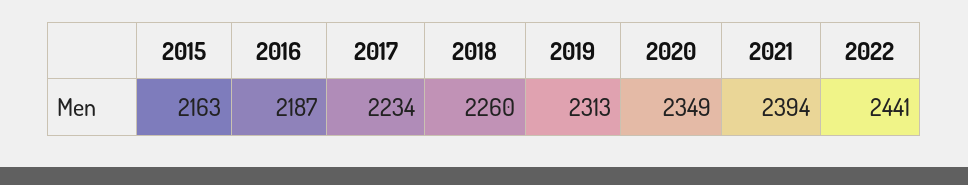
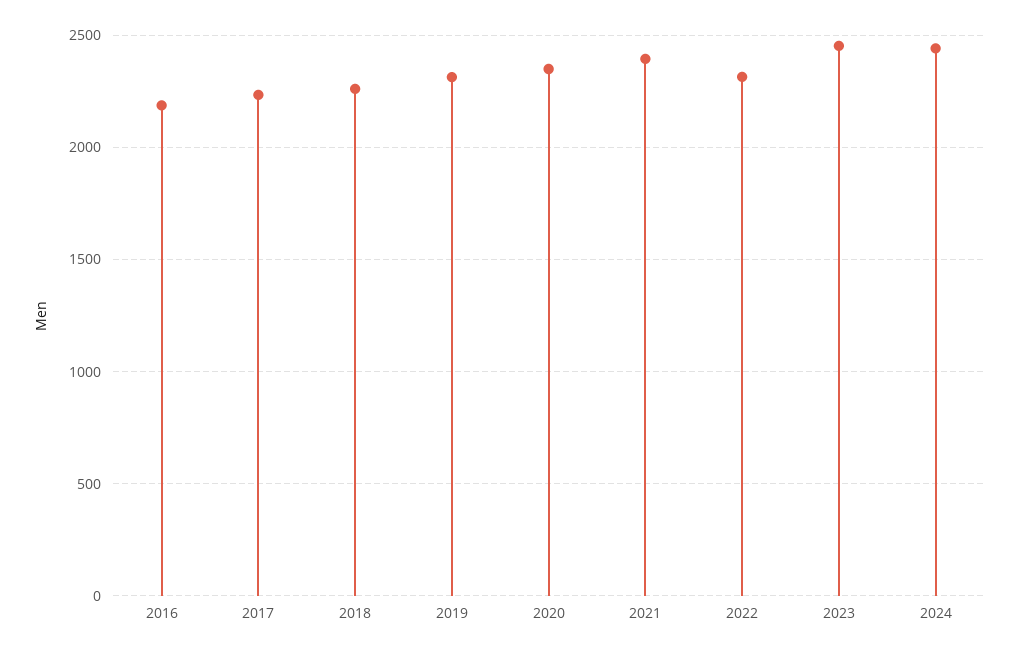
2015: 2163 -> none
2022: 2441 -> 2300
2023: none -> 2450
2024: none -> 2450

